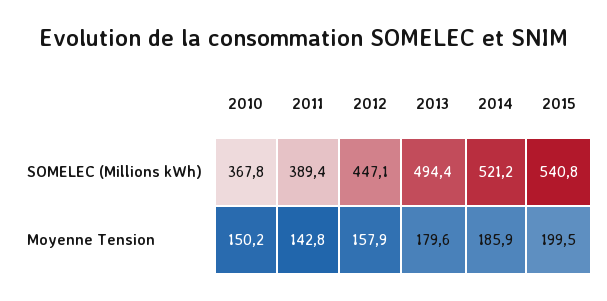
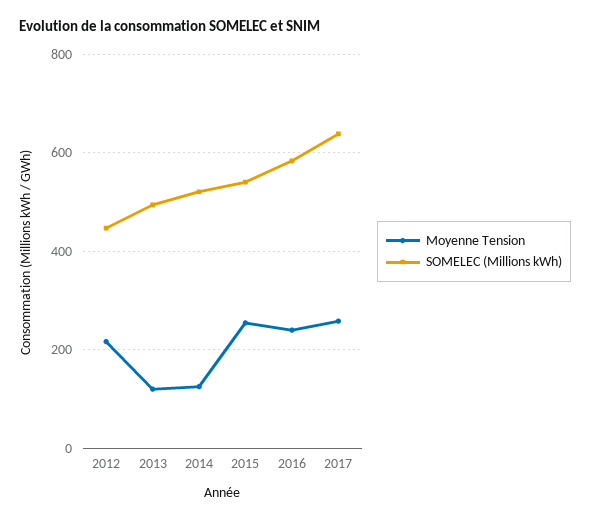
SOMELEC (Millions kWh), 2010: 367.8 -> none
SOMELEC (Millions kWh), 2011: 389.4 -> none
Moyenne Tension, 2010: 150.2 -> none
Moyenne Tension, 2011: 142.8 -> none
Moyenne Tension, 2012: 157.9 -> 220
Moyenne Tension, 2013: 179.6 -> 120
Moyenne Tension, 2014: 185.9 -> 120
Moyenne Tension, 2015: 199.5 -> 260
Moyenne Tension, 2016: none -> 240
SOMELEC (Millions kWh), 2016: none -> 580
Moyenne Tension, 2017: none -> 260
SOMELEC (Millions kWh), 2017: none -> 640

